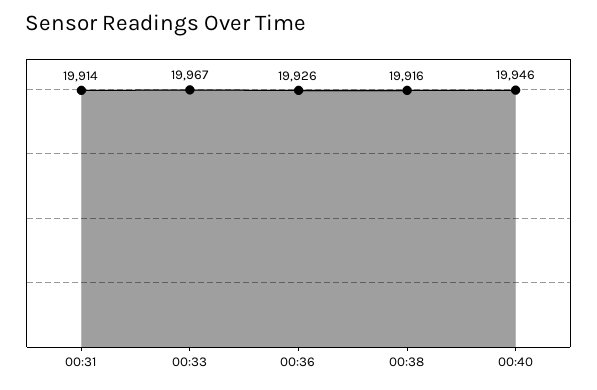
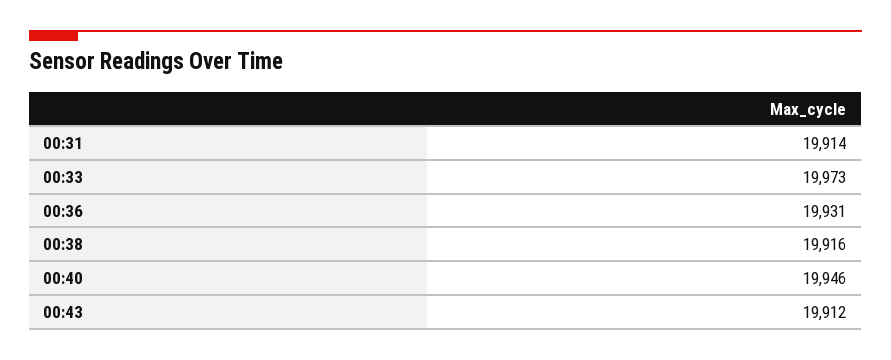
00:33: 19967 -> 19973
00:36: 19926 -> 19931
00:43: none -> 19912

